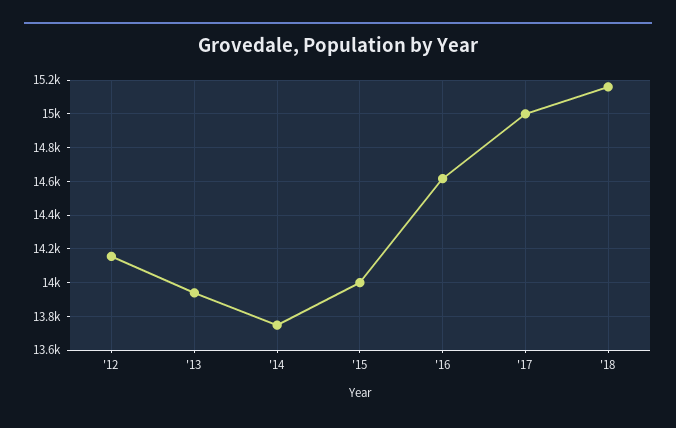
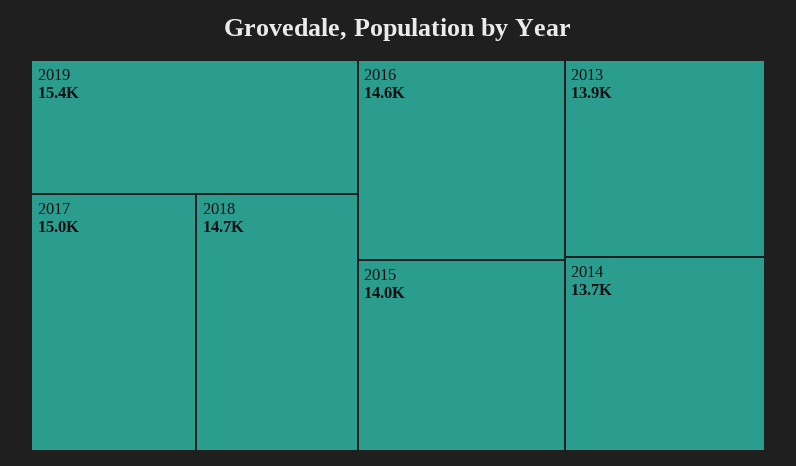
'12: 14150 -> none
'18: 15150 -> 14700
2019: none -> 15400

